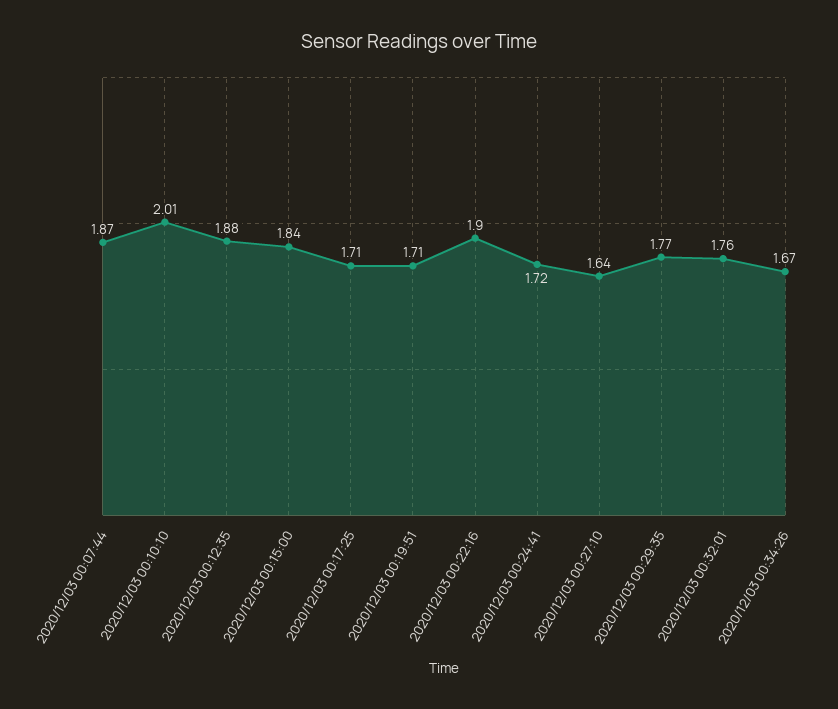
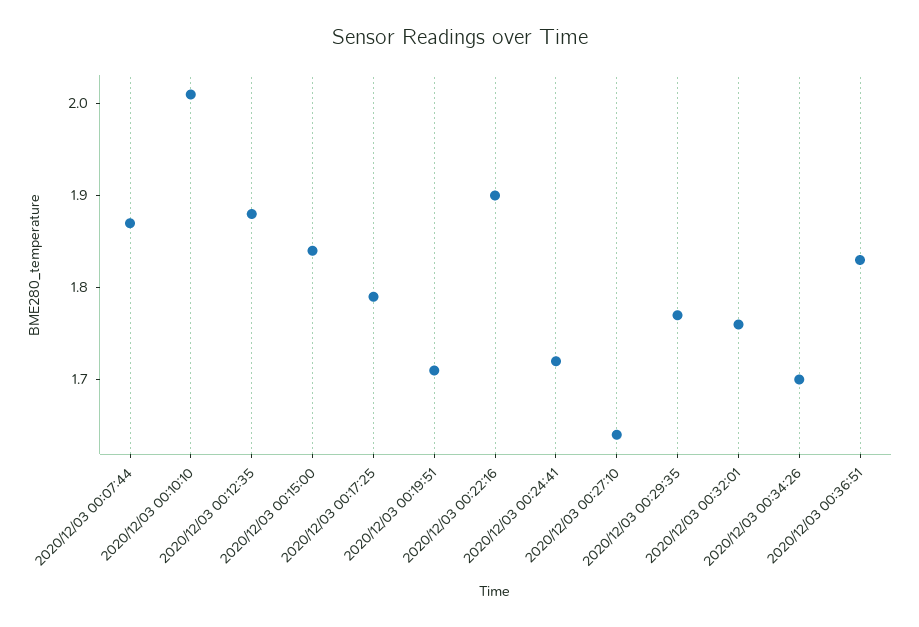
2020/12/03 00:17:25: 1.71 -> 1.79
2020/12/03 00:34:26: 1.67 -> 1.7
2020/12/03 00:36:51: none -> 1.83

